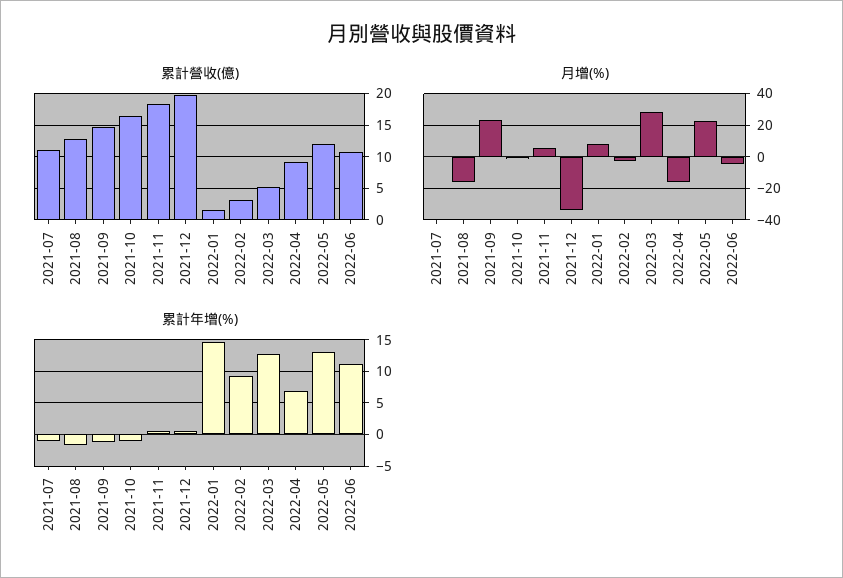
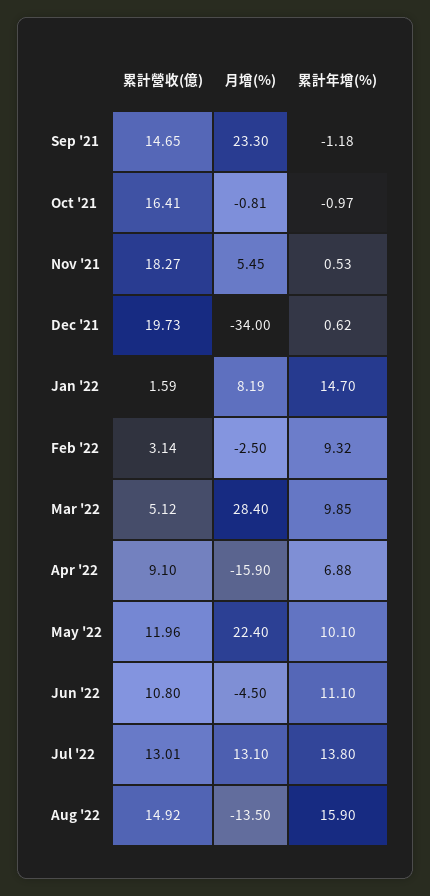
累計營收(億), 2021-07: 11 -> none
累計營收(億), 2021-08: 13 -> none
月增(%), 2021-07: 0 -> none
月增(%), 2021-08: -15 -> none
累計年增(%), 2021-07: -1 -> none
累計年增(%), 2021-08: -2 -> none
累計年增(%), 2022-03: 13 -> 9.85
累計年增(%), 2022-05: 13 -> 10.1
累計營收(億), Jul '22: none -> 13.01
月增(%), Jul '22: none -> 13.1
累計年增(%), Jul '22: none -> 13.8
累計營收(億), Aug '22: none -> 14.92
月增(%), Aug '22: none -> -13.5
累計年增(%), Aug '22: none -> 15.9

